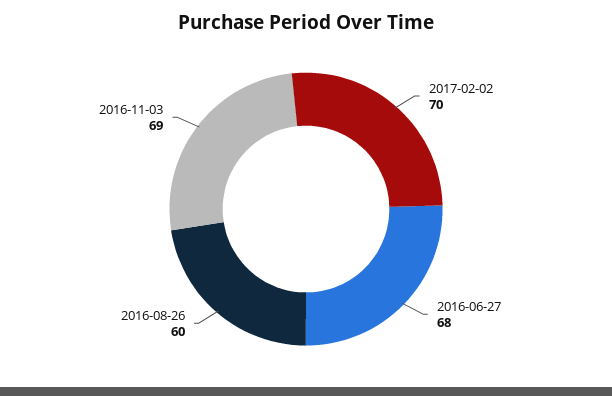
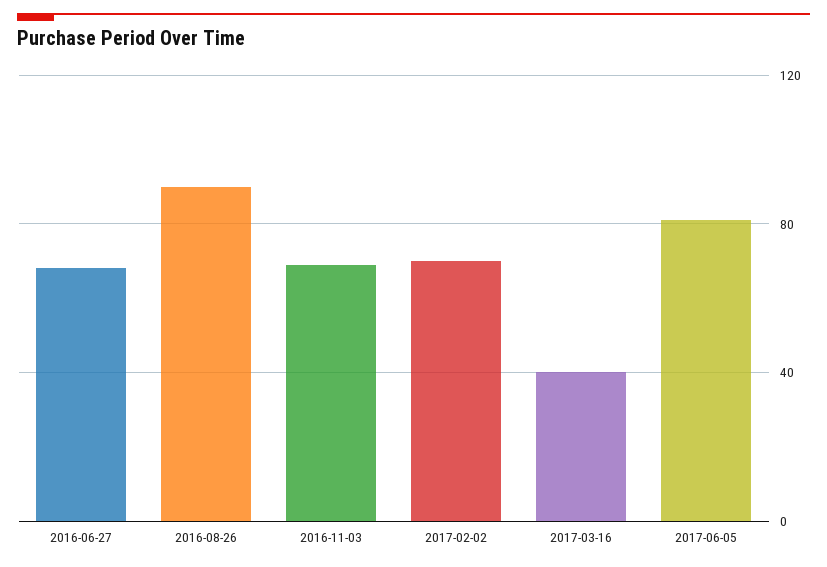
2016-08-26: 60 -> 90
2017-03-16: none -> 40
2017-06-05: none -> 80

